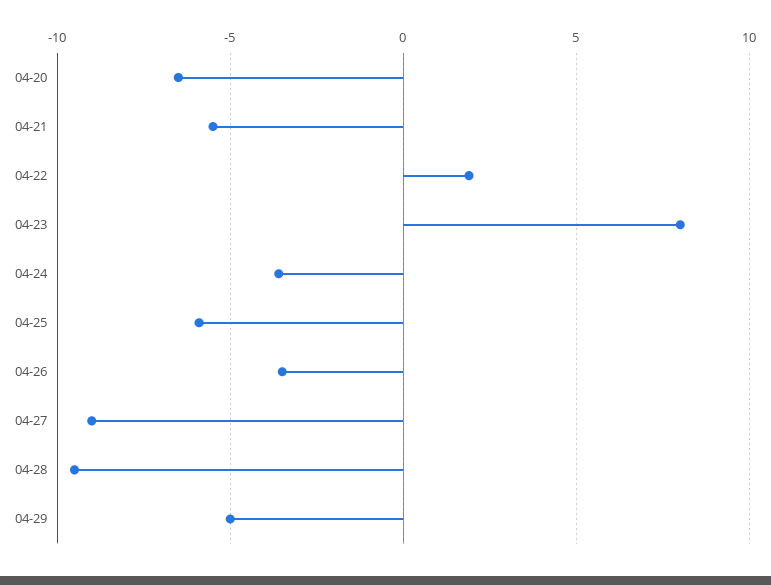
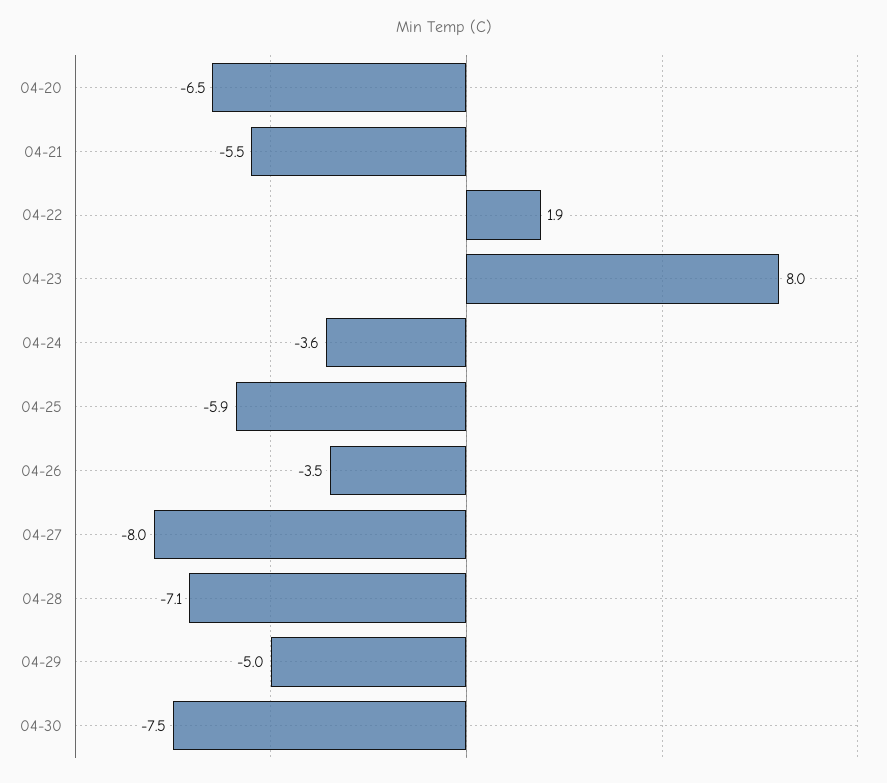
04-27: -9 -> -8
04-28: -9.5 -> -7.1
04-30: none -> -7.5

